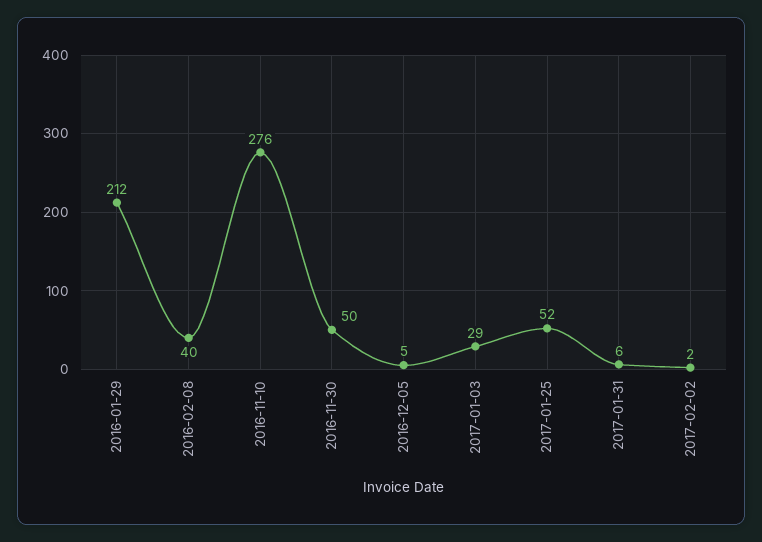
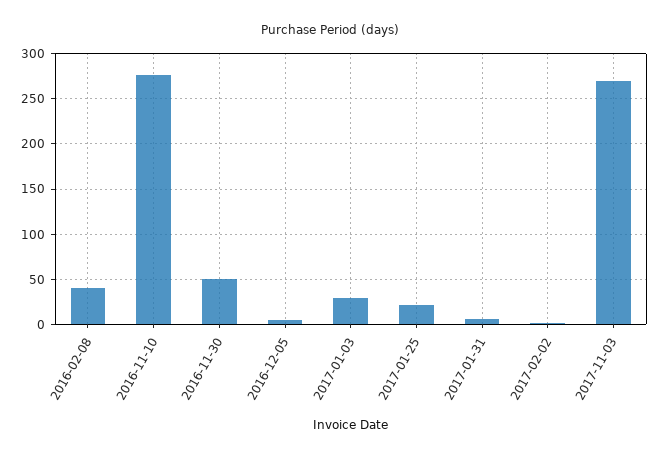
2016-01-29: 212 -> none
2017-01-25: 52 -> 20
2017-11-03: none -> 270

